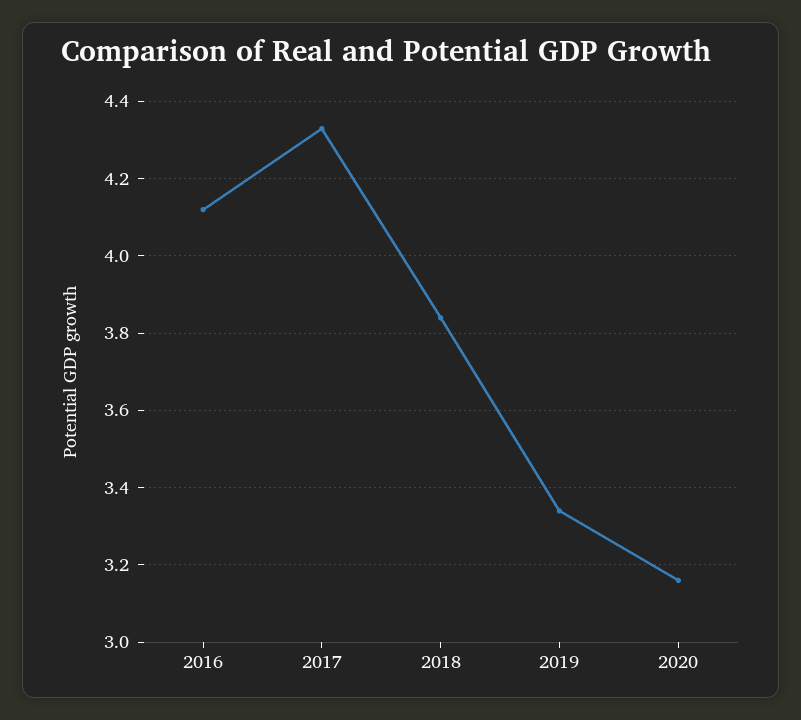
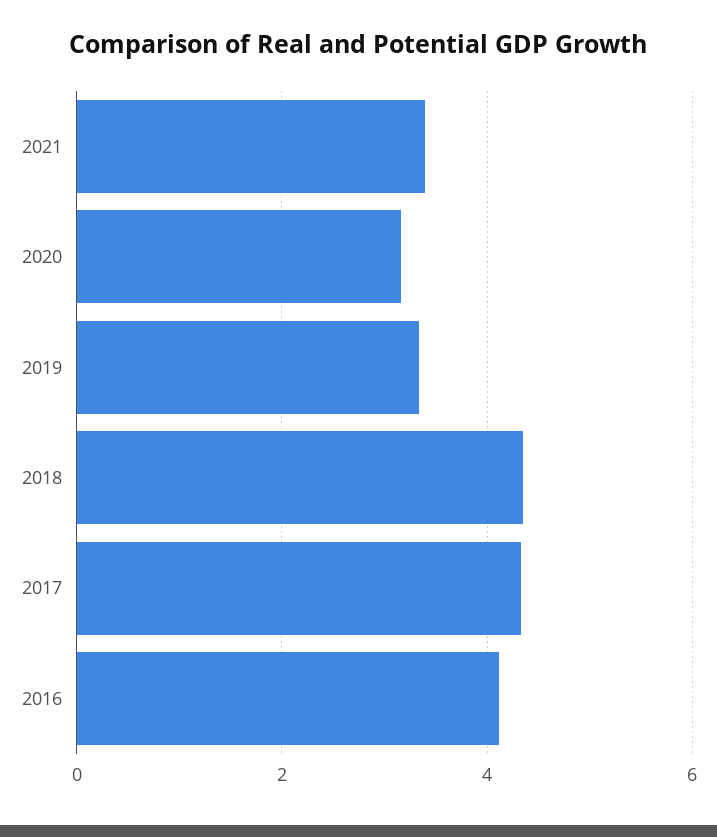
2018: 3.85 -> 4.4
2021: none -> 3.4

